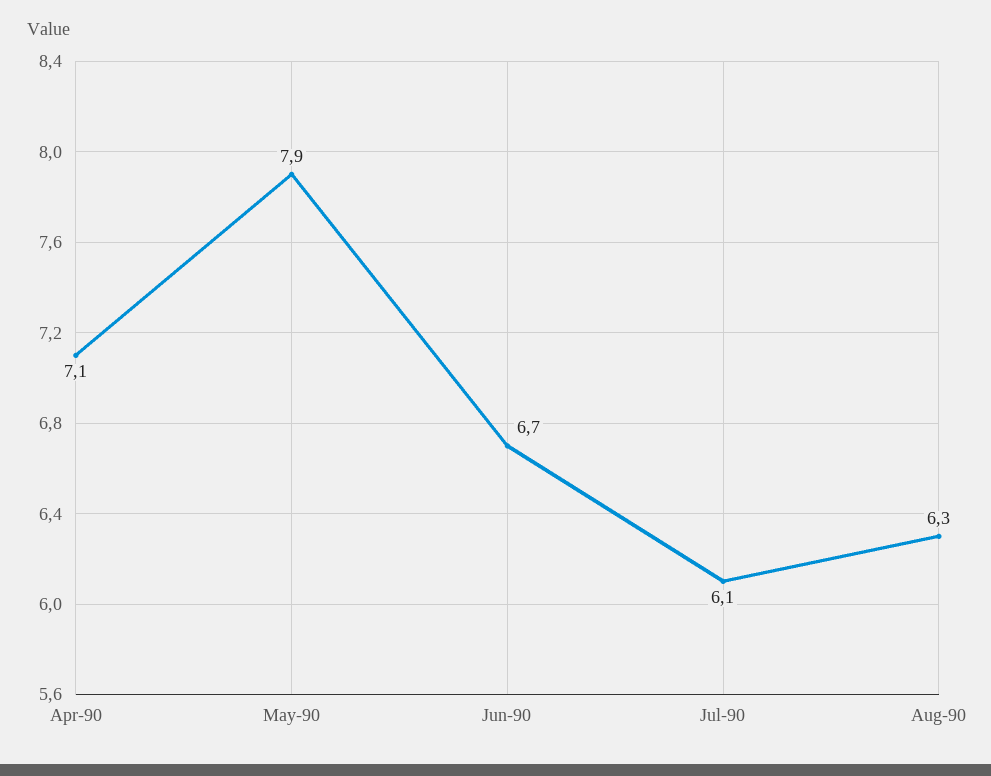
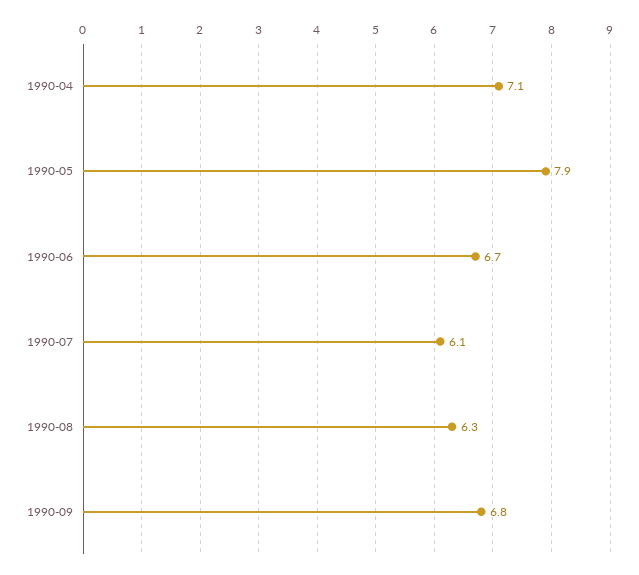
1990-09: none -> 6.8

